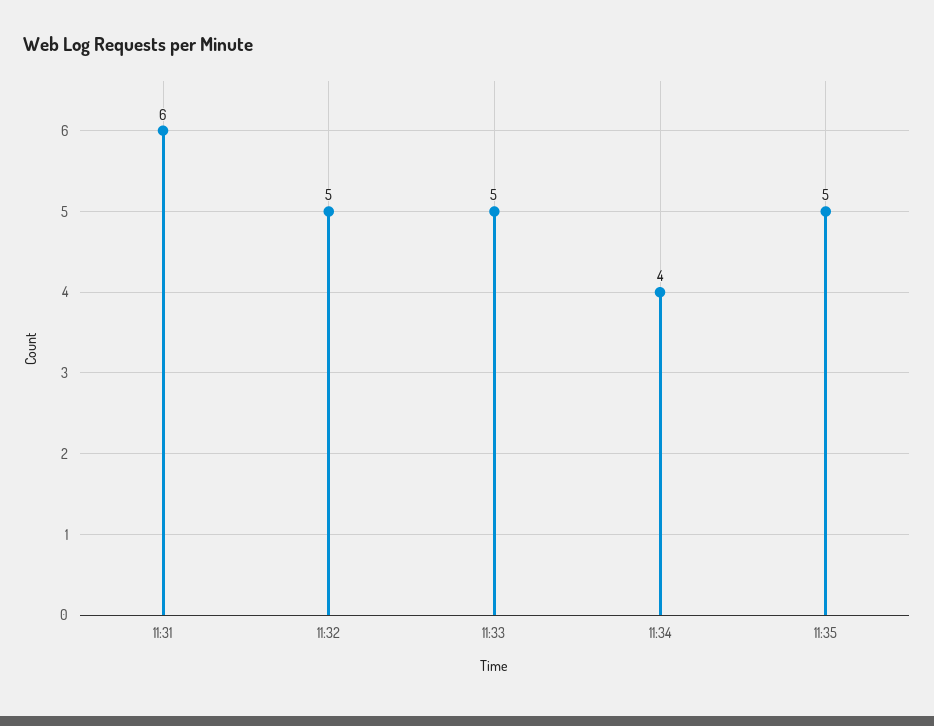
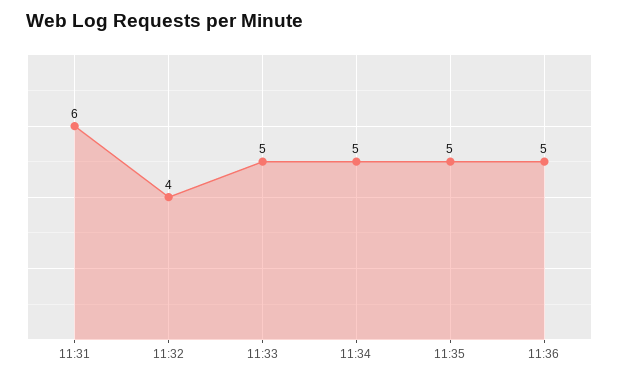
11:32: 5 -> 4
11:34: 4 -> 5
11:36: none -> 5

